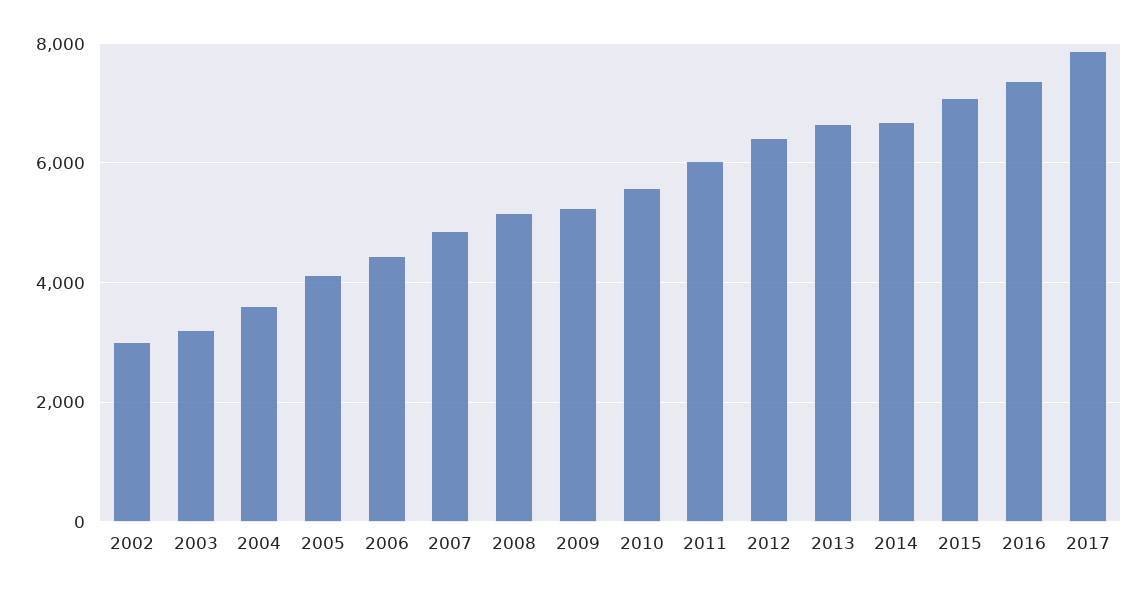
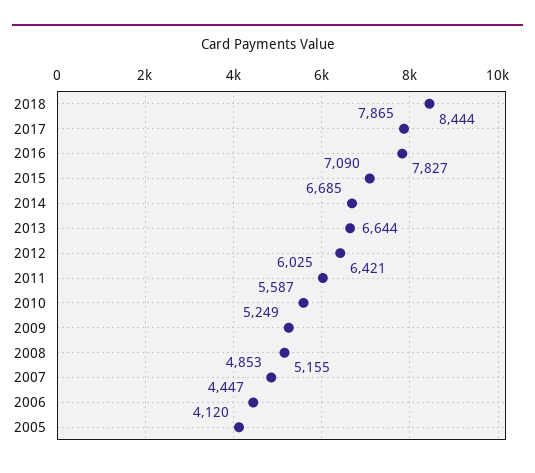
2002: 3000 -> none
2003: 3200 -> none
2004: 3600 -> none
2016: 7400 -> 7827
2018: none -> 8444

